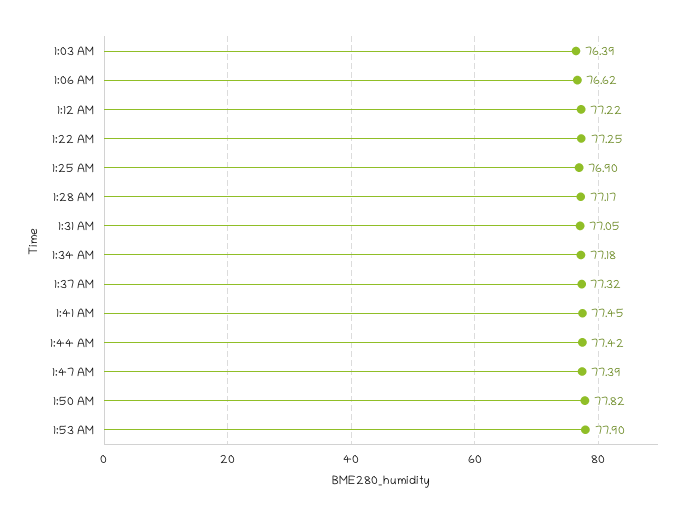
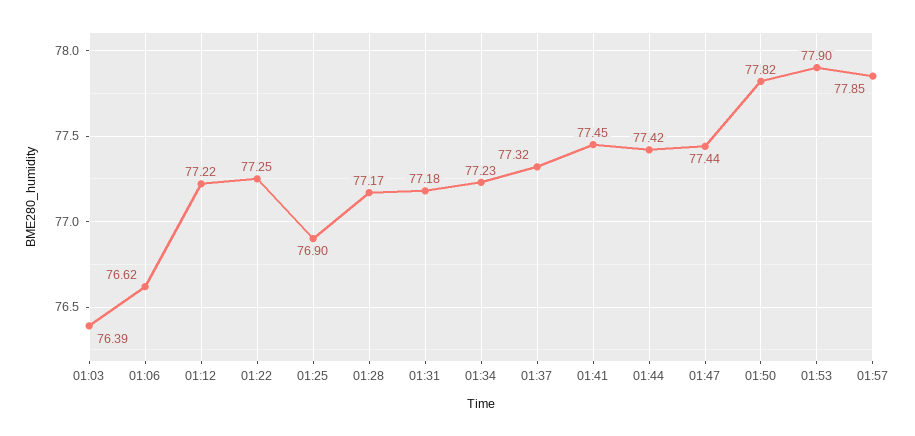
1:31 AM: 77.05 -> 77.18
1:34 AM: 77.18 -> 77.23
1:47 AM: 77.39 -> 77.44
01:57: none -> 77.85

